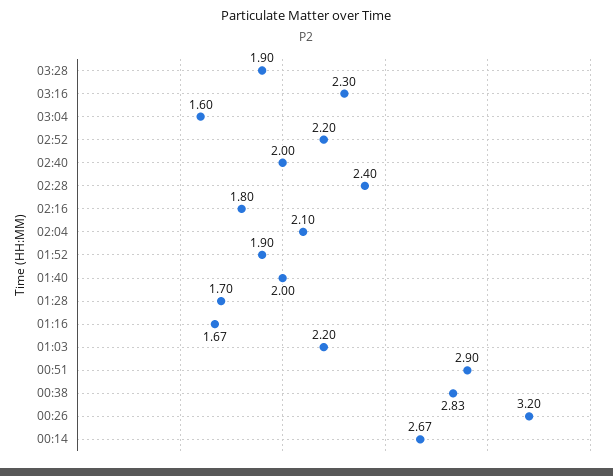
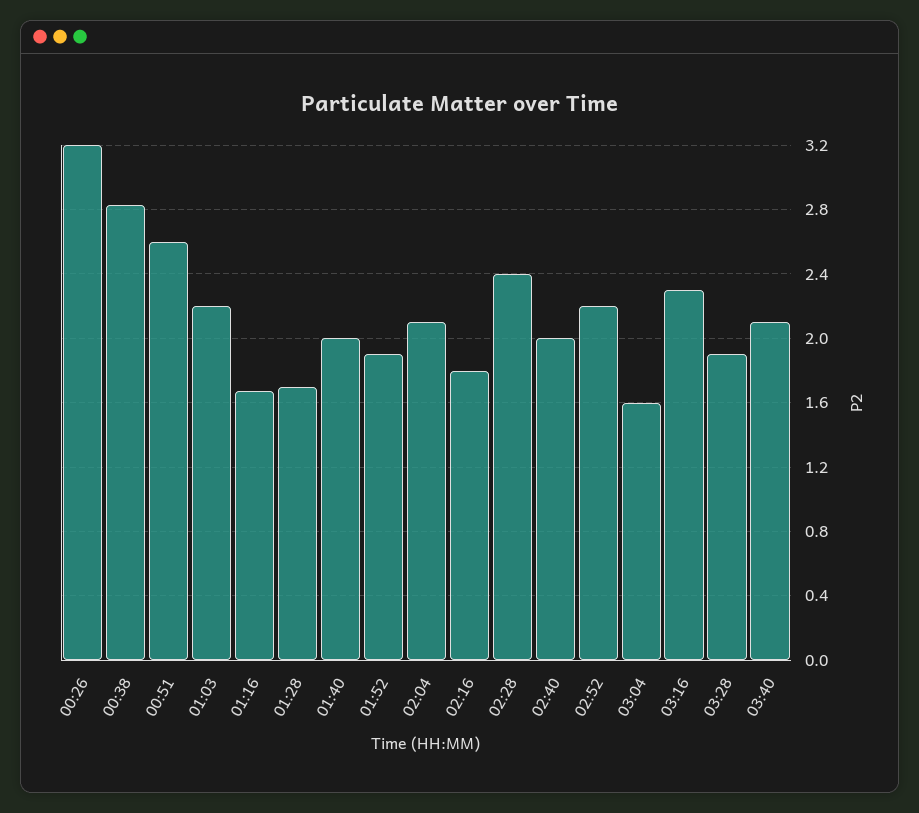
00:51: 2.9 -> 2.6
00:14: 2.67 -> none
03:40: none -> 2.1

